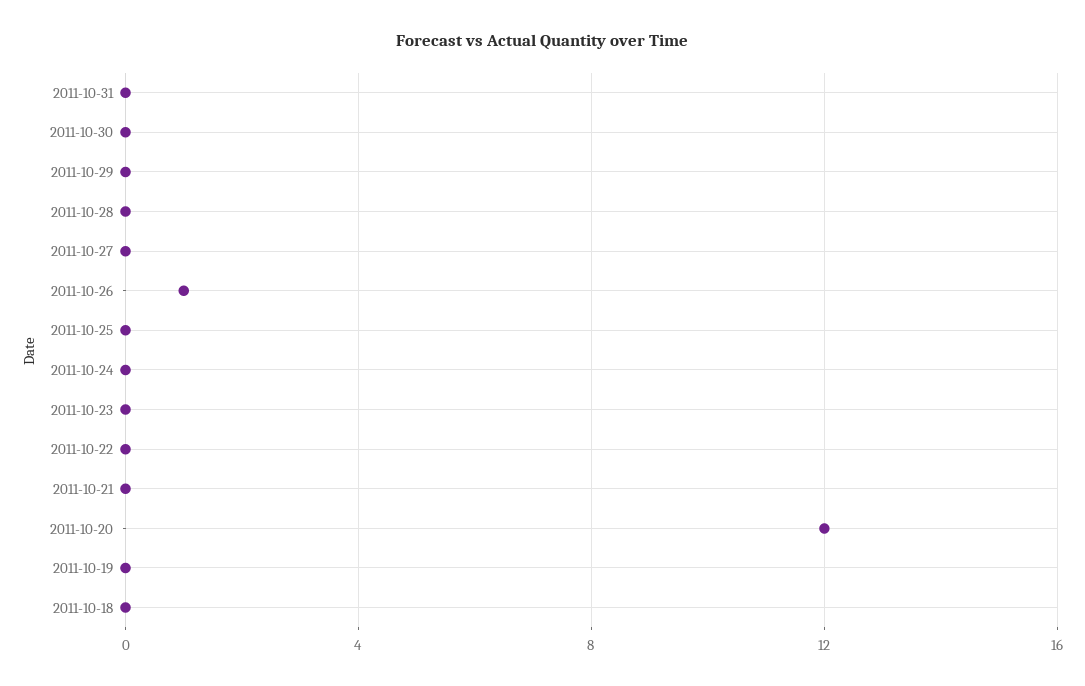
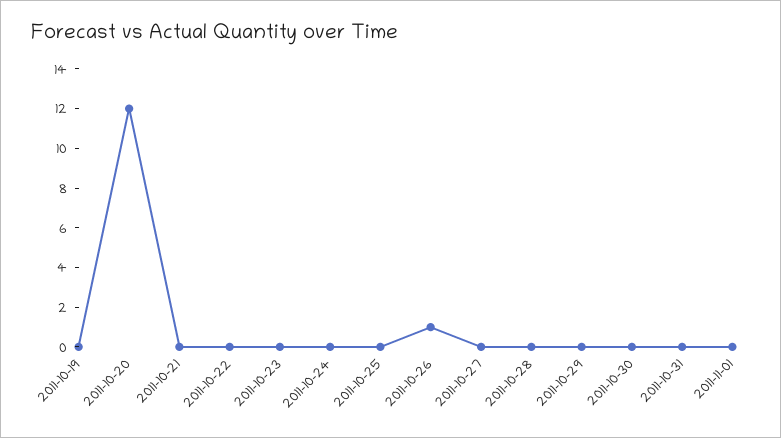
2011-10-18: 0 -> none
2011-11-01: none -> 0

